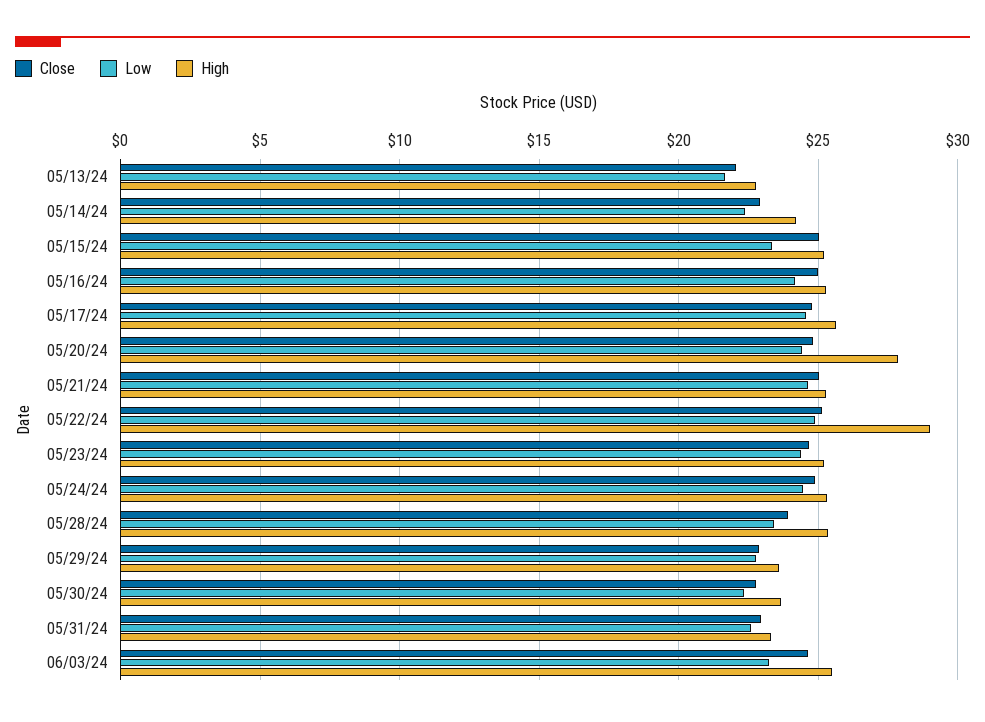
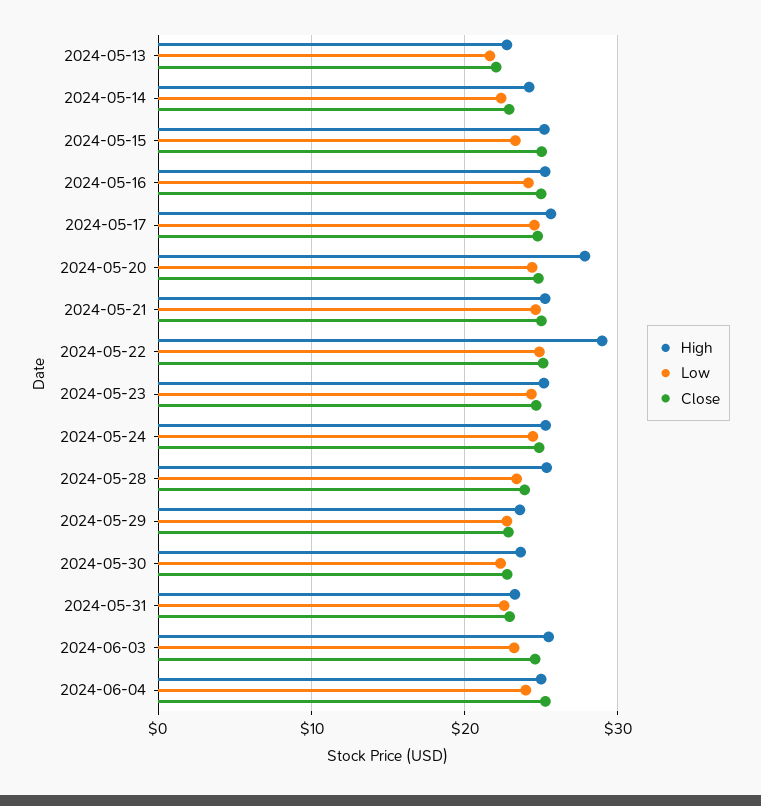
High, 2024-06-04: none -> 25
Low, 2024-06-04: none -> 24
Close, 2024-06-04: none -> 25

